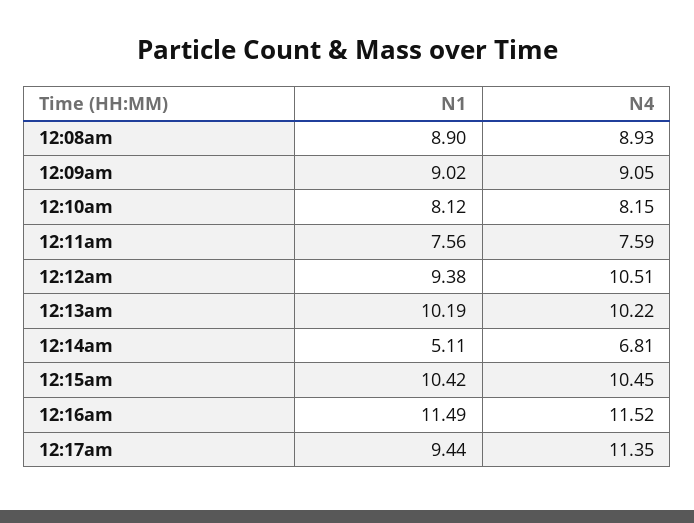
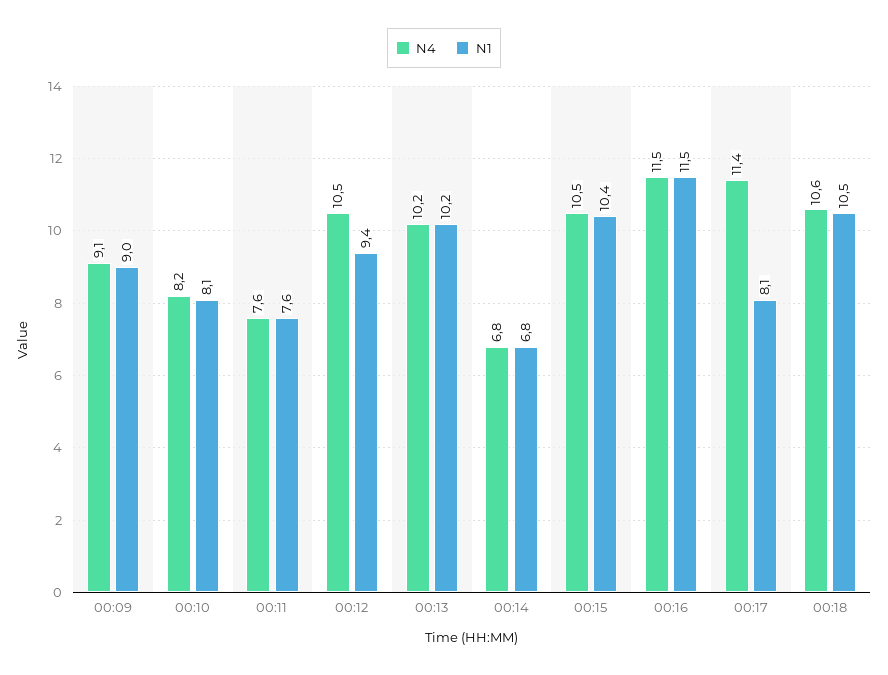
N1, 12:08am: 8.9 -> none
N4, 12:08am: 8.93 -> none
N1, 12:14am: 5.11 -> 6.8
N1, 12:17am: 9.44 -> 8.1
N4, 00:18: none -> 10.6
N1, 00:18: none -> 10.5

